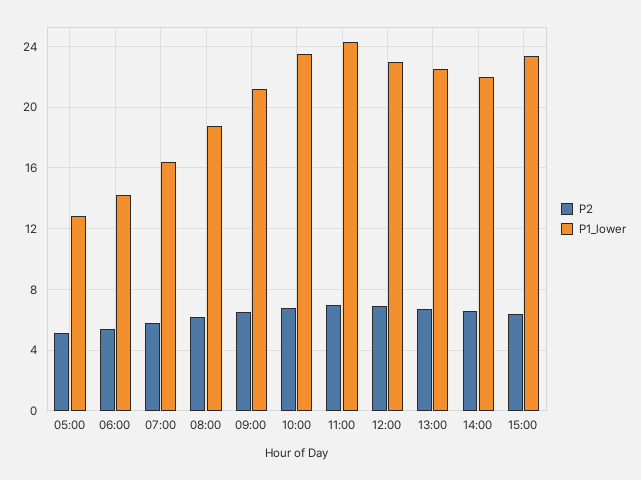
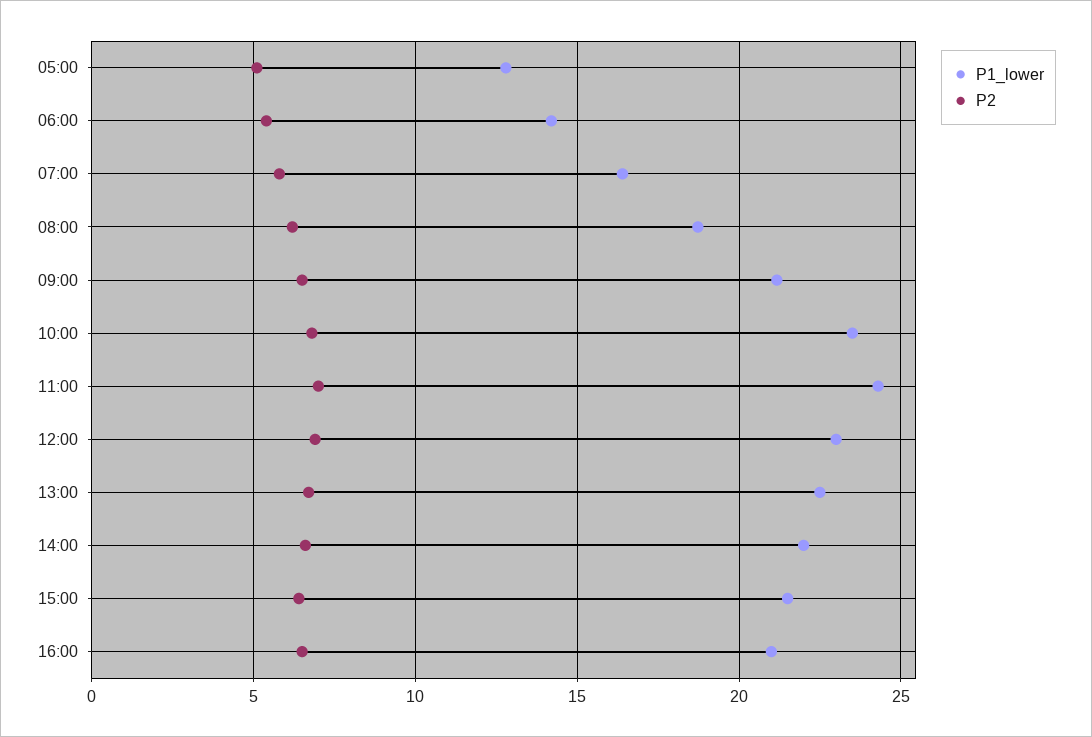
P1_lower, 15:00: 23.5 -> 21.5
P1_lower, 16:00: none -> 21
P2, 16:00: none -> 6.5

